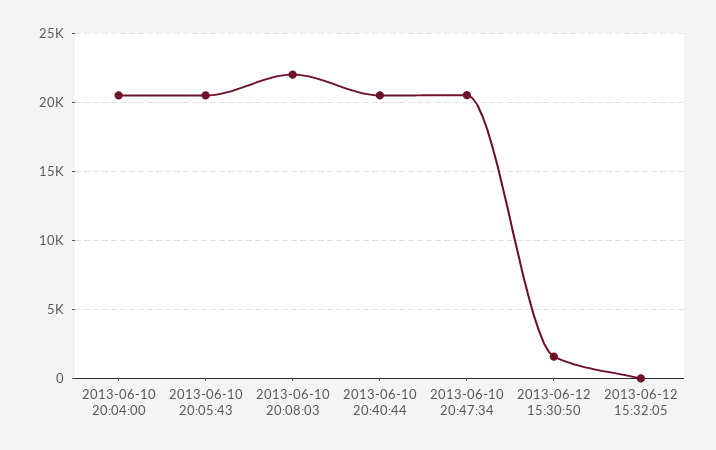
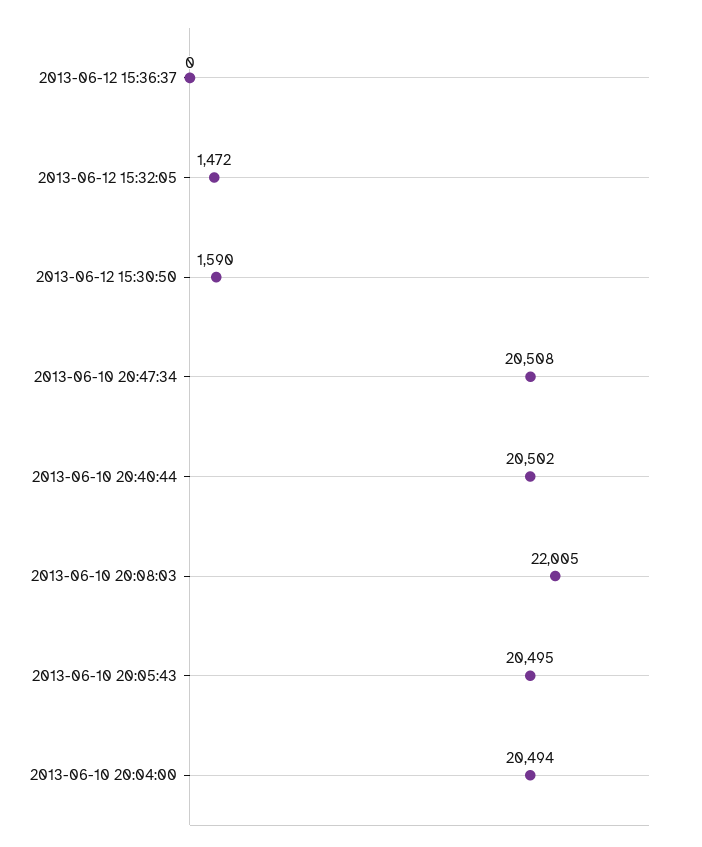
2013-06-12 15:32:05: 0 -> 1472
2013-06-12 15:36:37: none -> 0

